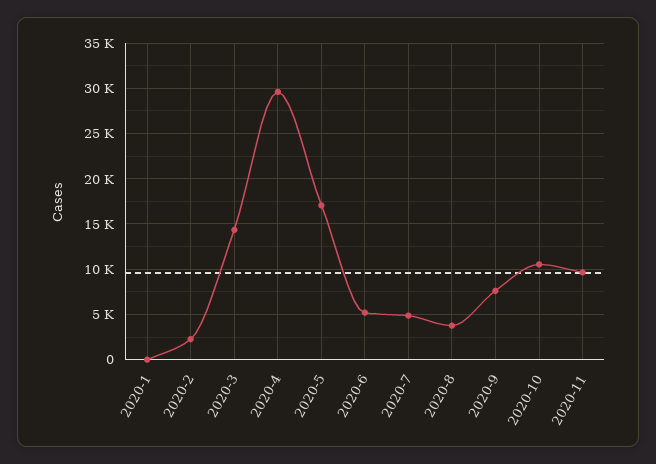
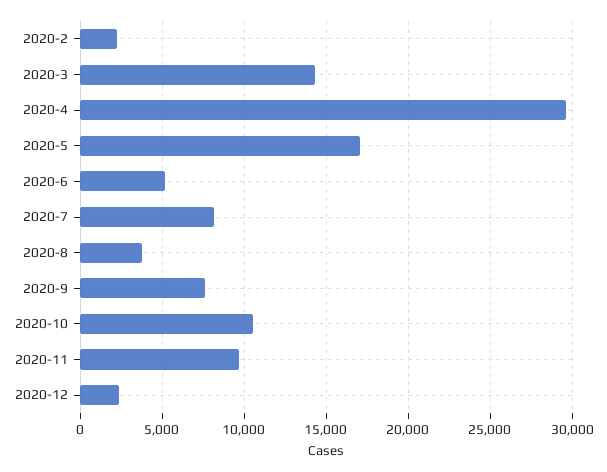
2020-1: 0 -> none
2020-7: 5000 -> 8000
2020-12: none -> 2500

